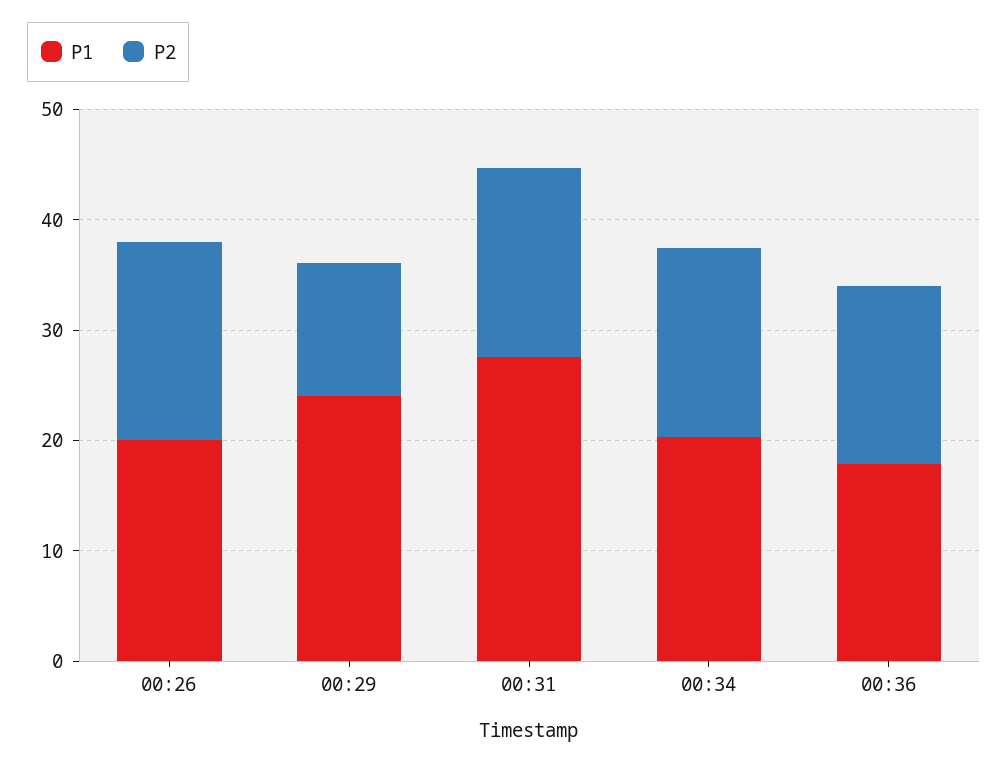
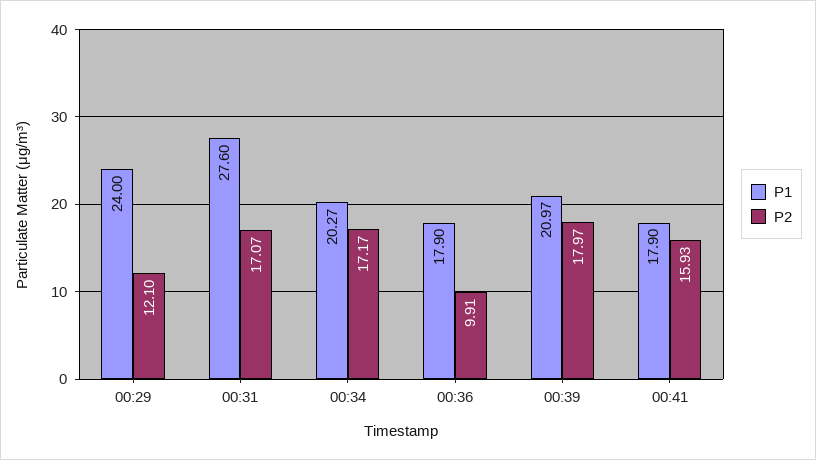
P1, 00:26: 20 -> none
P2, 00:26: 18 -> none
P2, 00:36: 16 -> 9.91
P1, 00:39: none -> 20.97
P2, 00:39: none -> 17.97
P1, 00:41: none -> 17.9
P2, 00:41: none -> 15.93

